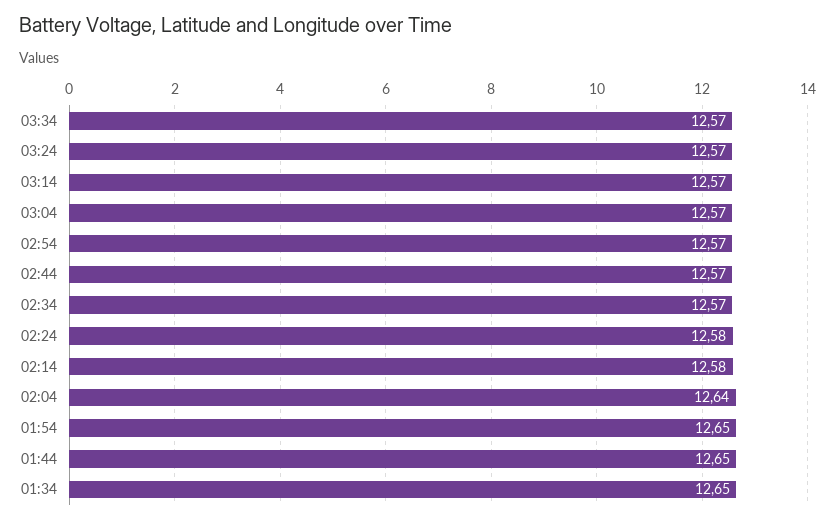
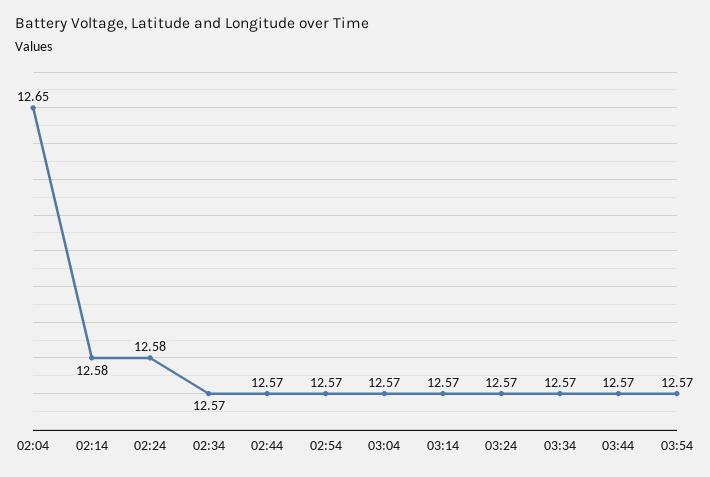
02:04: 12.64 -> 12.65
01:54: 12.65 -> none
01:44: 12.65 -> none
01:34: 12.65 -> none
03:44: none -> 12.57
03:54: none -> 12.57

